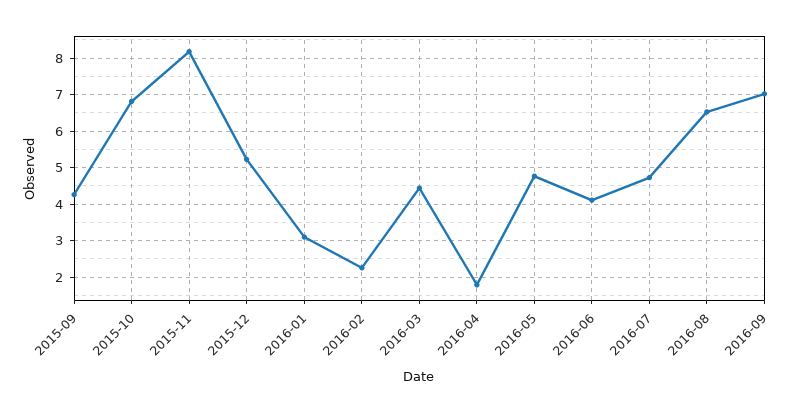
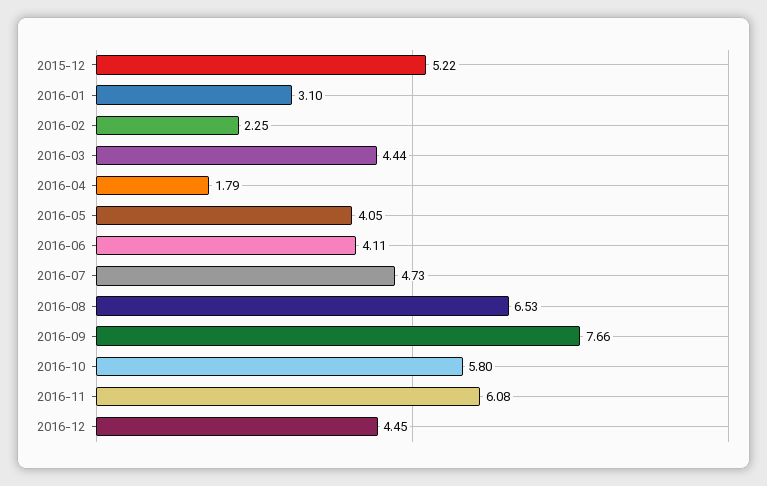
2015-09: 4.2 -> none
2015-10: 6.8 -> none
2015-11: 8.2 -> none
2016-05: 4.8 -> 4.05
2016-09: 7 -> 7.66
2016-10: none -> 5.8
2016-11: none -> 6.08
2016-12: none -> 4.45

